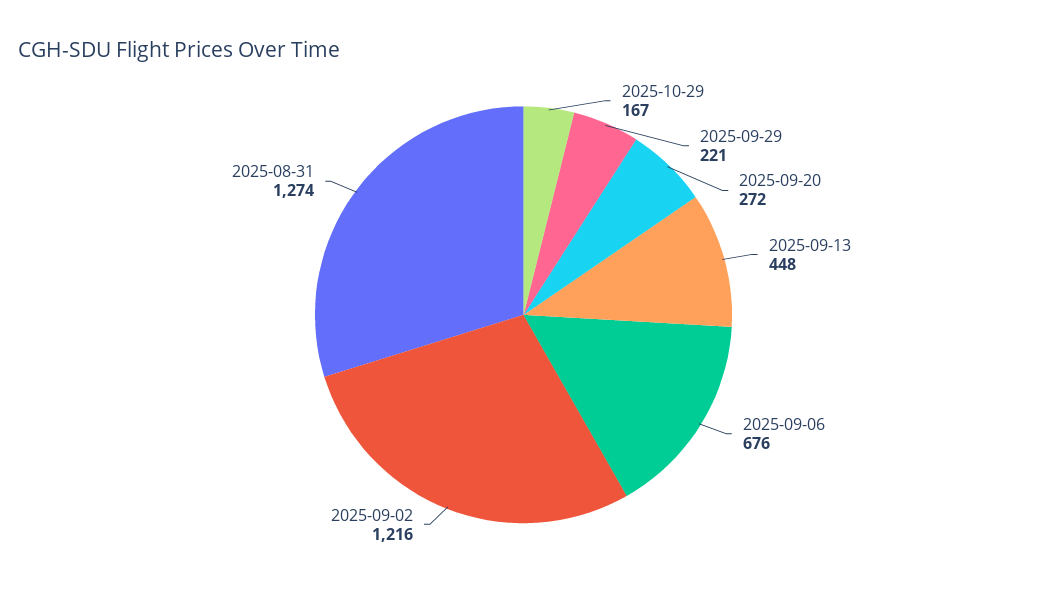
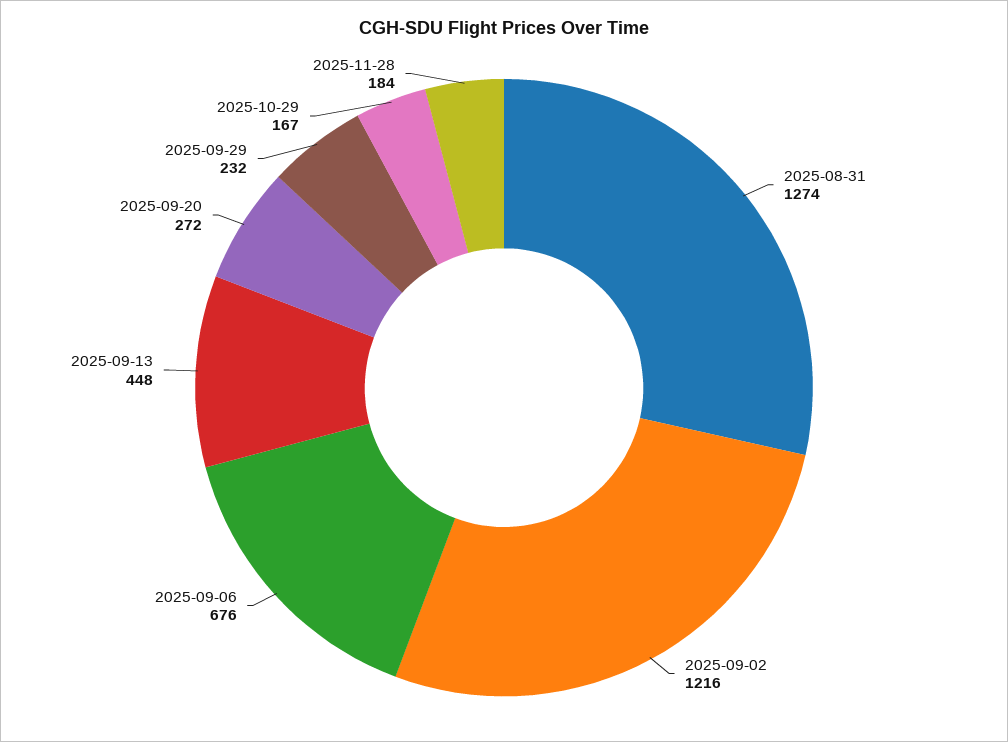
2025-09-29: 221 -> 232
2025-11-28: none -> 184

